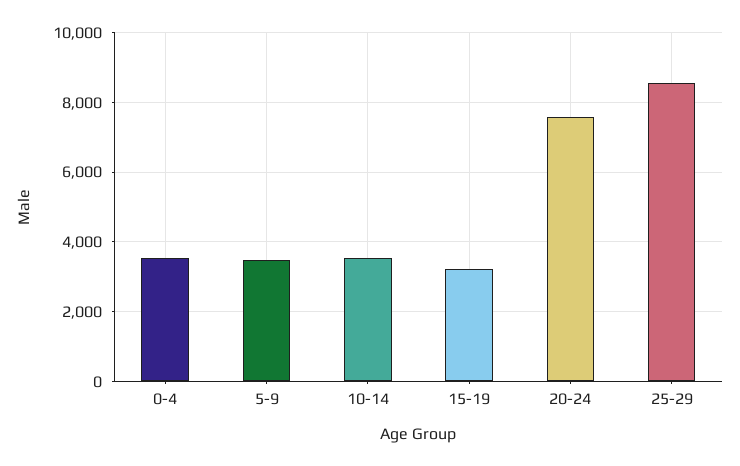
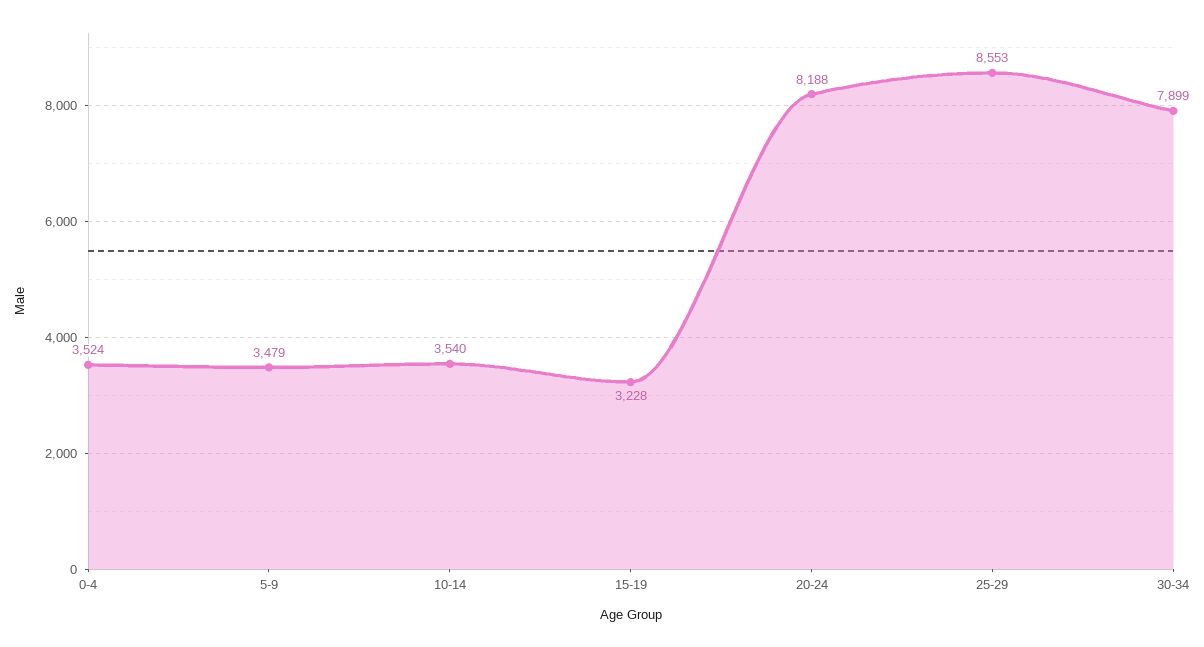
20-24: 7600 -> 8188
30-34: none -> 7899

